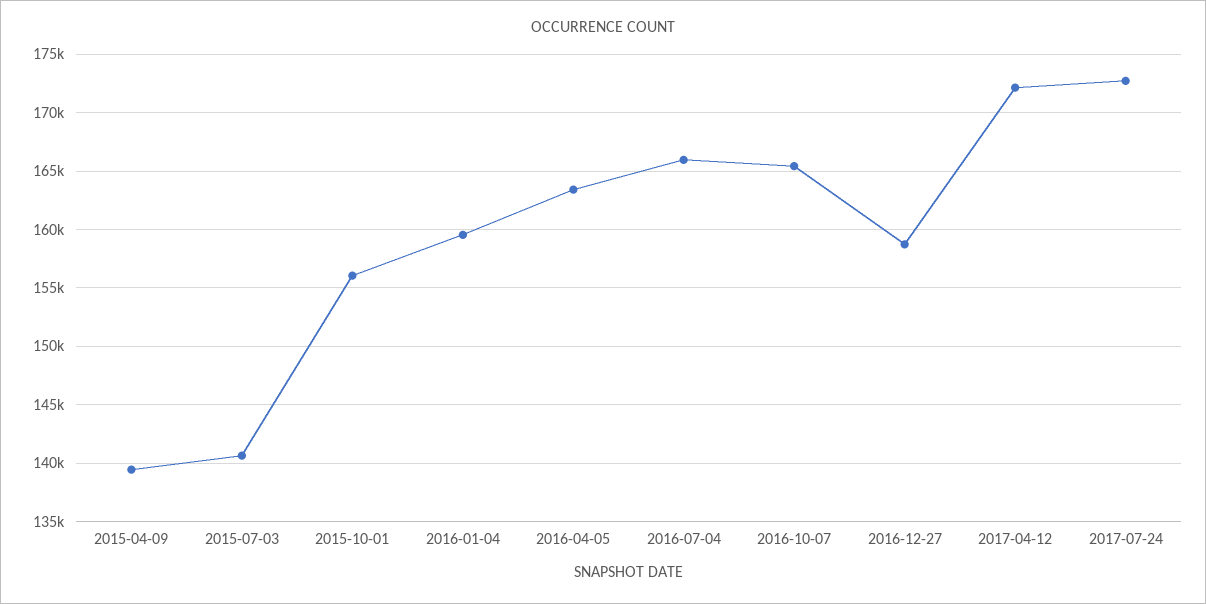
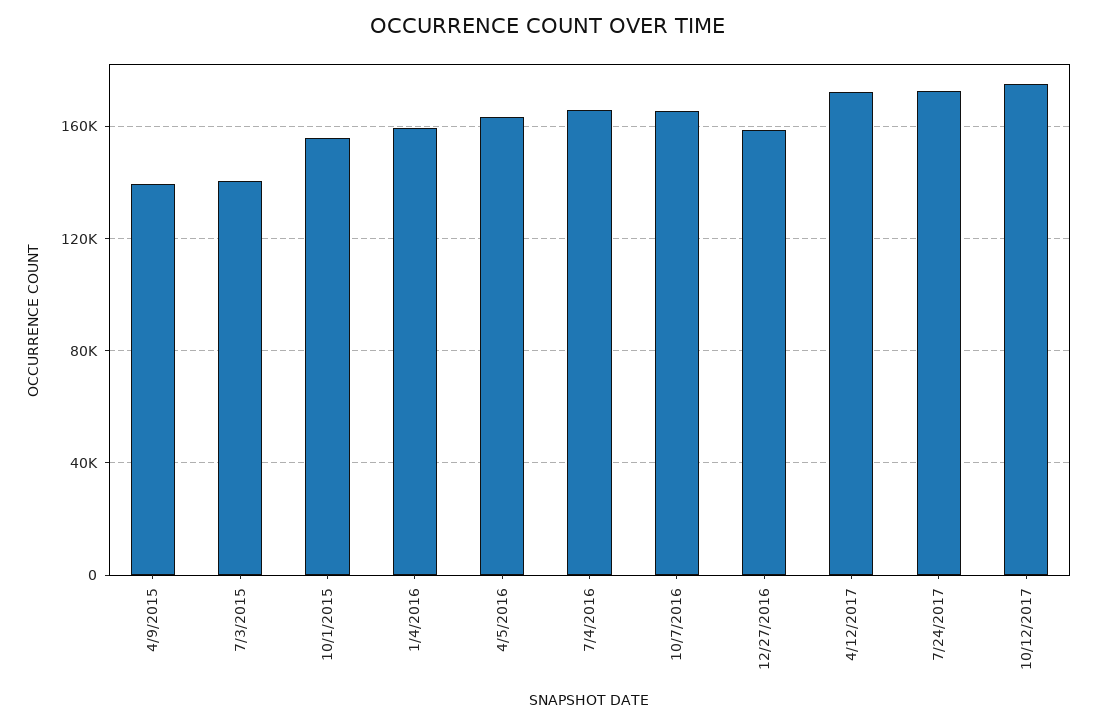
10/12/2017: none -> 175000

